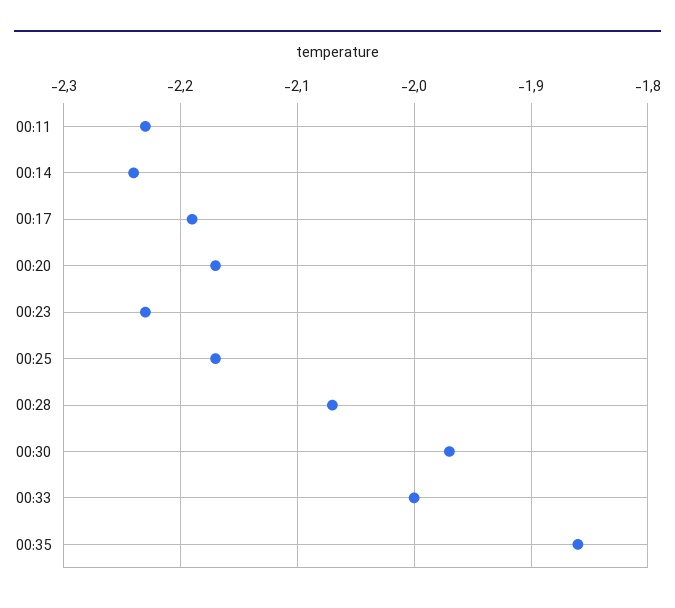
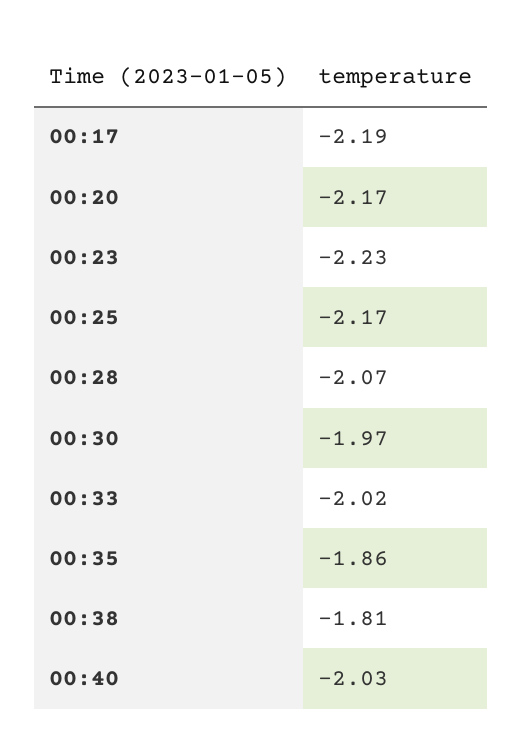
00:11: -2.23 -> none
00:14: -2.24 -> none
00:33: -2 -> -2.02
00:38: none -> -1.81
00:40: none -> -2.03

